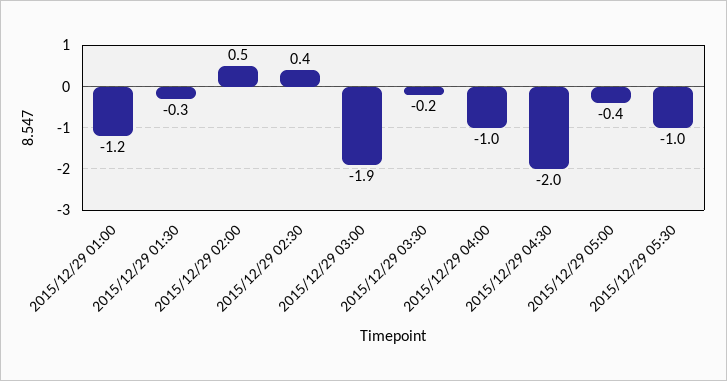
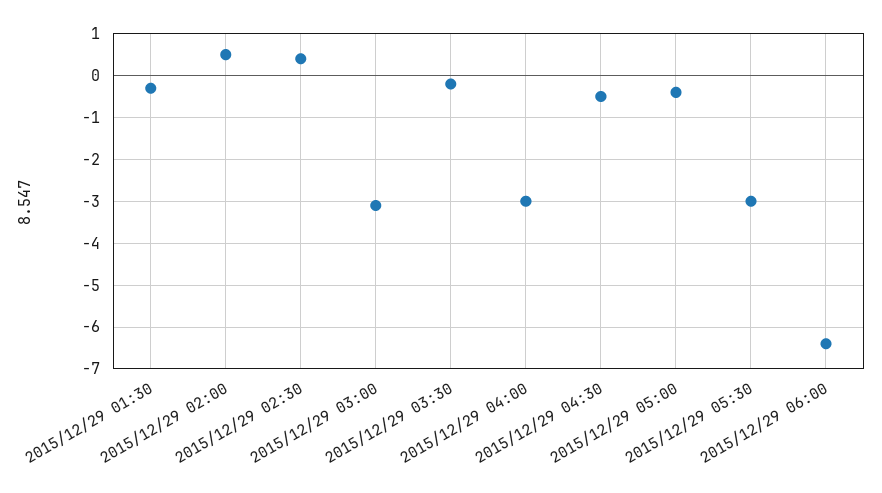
2015/12/29 01:00: -1.2 -> none
2015/12/29 03:00: -1.9 -> -3
2015/12/29 04:00: -1 -> -3
2015/12/29 04:30: -2 -> -0.5
2015/12/29 05:30: -1 -> -3
2015/12/29 06:00: none -> -6.5

